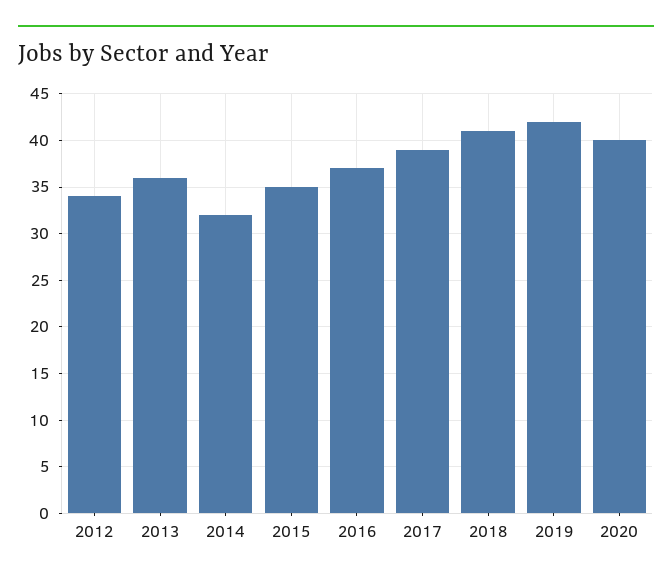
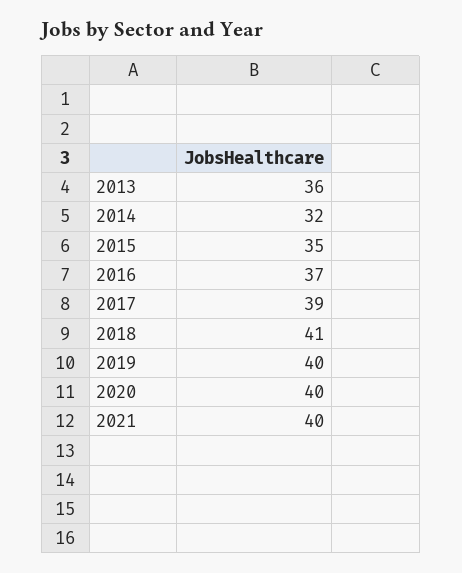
2012: 34 -> none
2019: 42 -> 40
2021: none -> 40

